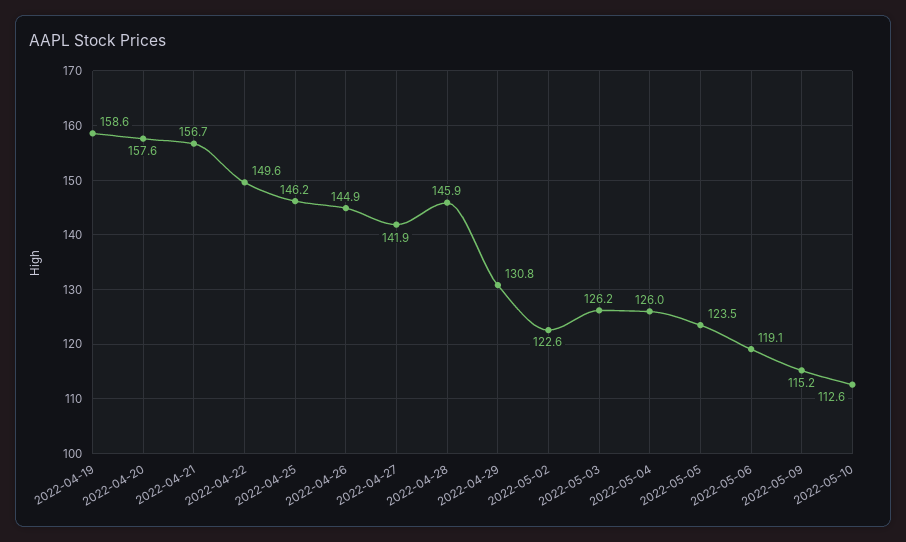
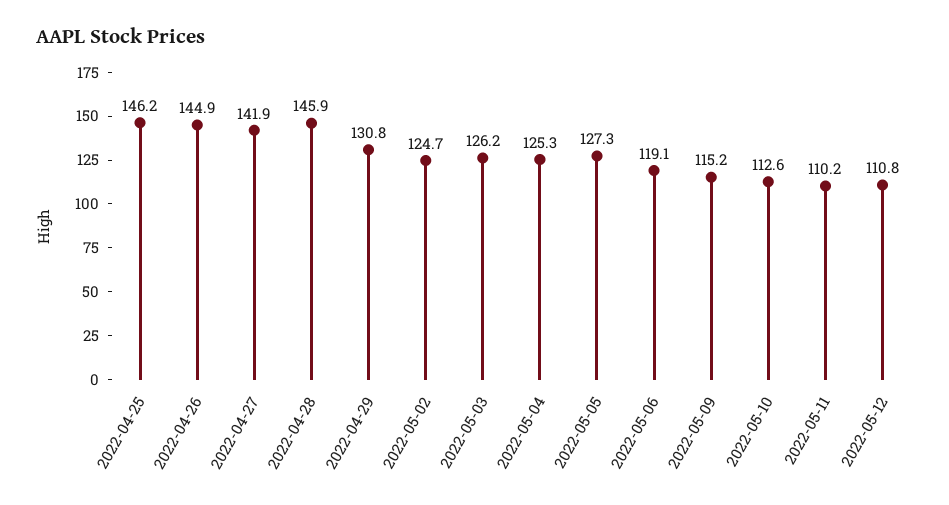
2022-04-19: 158.6 -> none
2022-04-20: 157.6 -> none
2022-04-21: 156.7 -> none
2022-04-22: 149.6 -> none
2022-05-02: 122.6 -> 124.7
2022-05-04: 126 -> 125.3
2022-05-05: 123.5 -> 127.3
2022-05-11: none -> 110.2
2022-05-12: none -> 110.8

